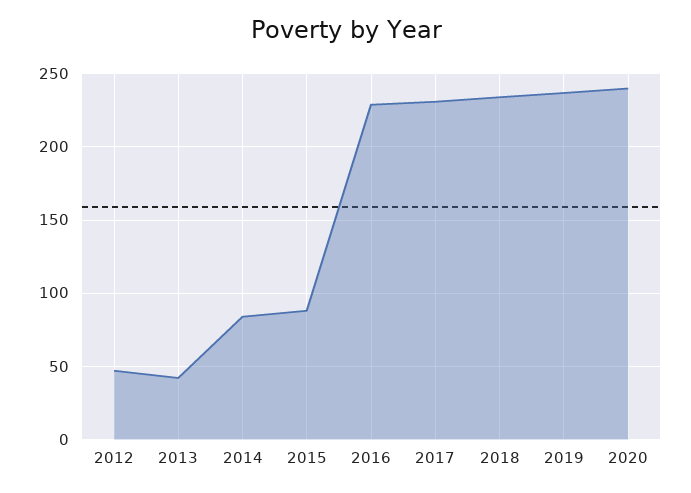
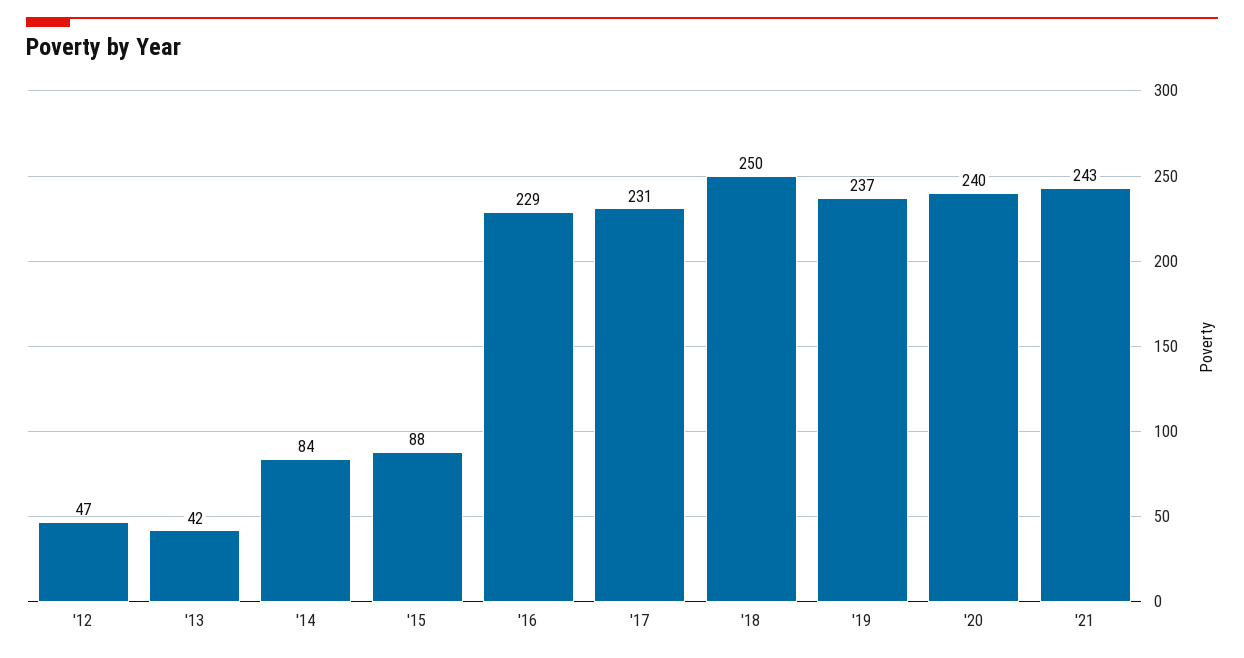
2018: 235 -> 250
'21: none -> 243

